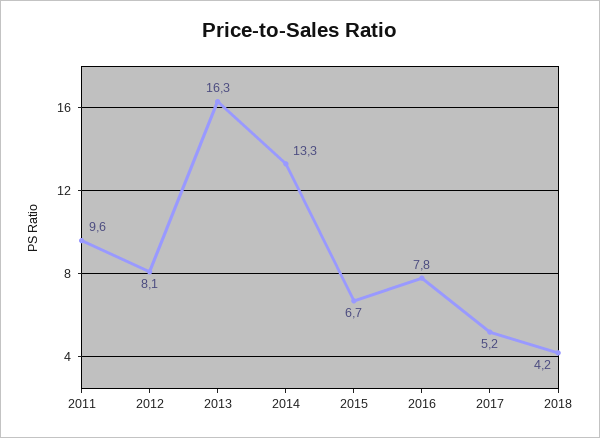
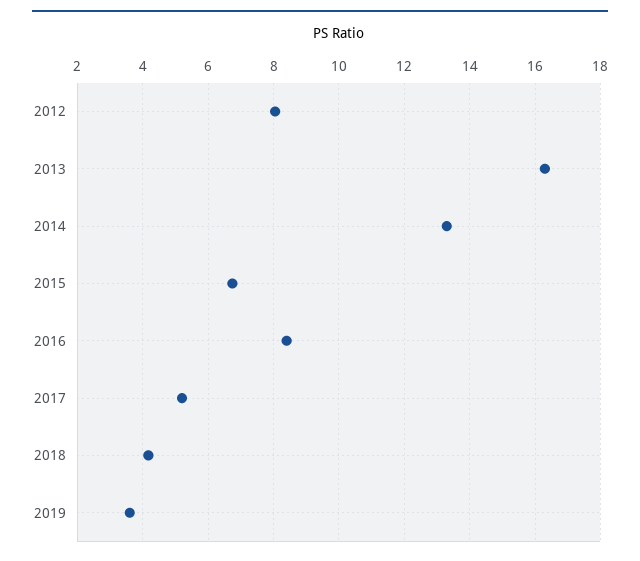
2011: 9.6 -> none
2016: 7.8 -> 8.4
2019: none -> 3.6

